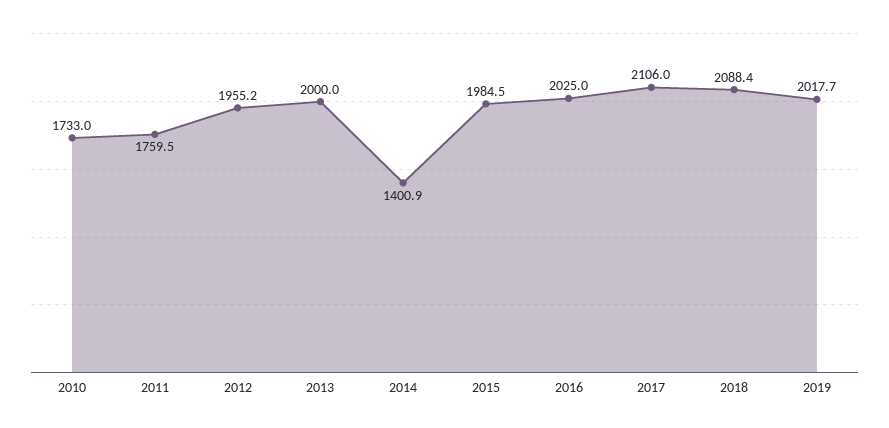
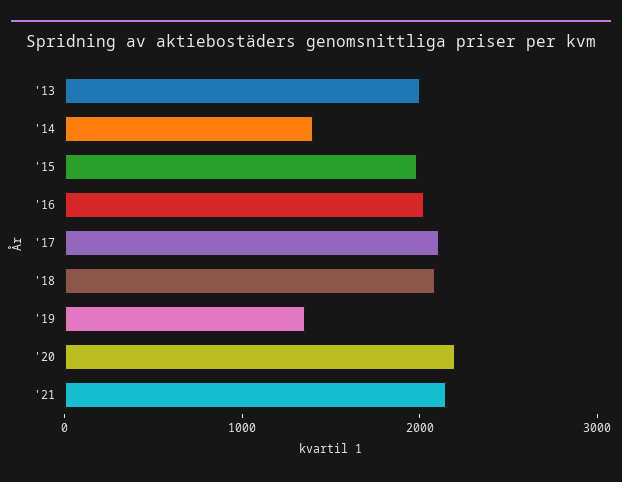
2010: 1733 -> none
2011: 1759.5 -> none
2012: 1955.2 -> none
2019: 2017.7 -> 1400
'20: none -> 2200
'21: none -> 2200

